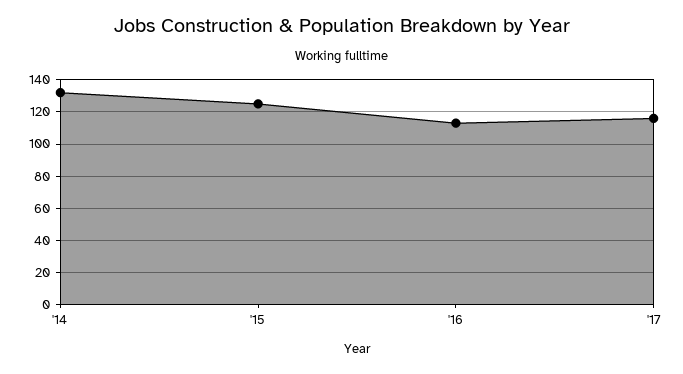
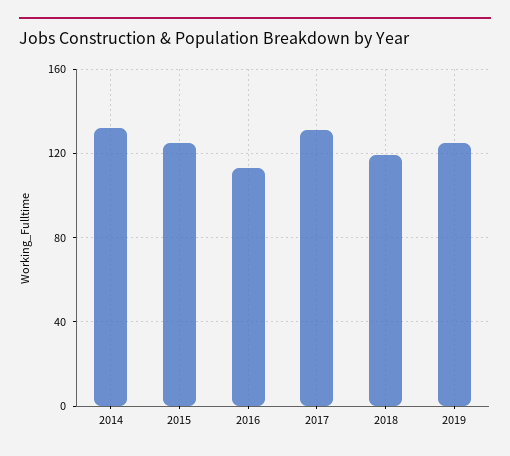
'17: 115 -> 130
2018: none -> 120
2019: none -> 125

